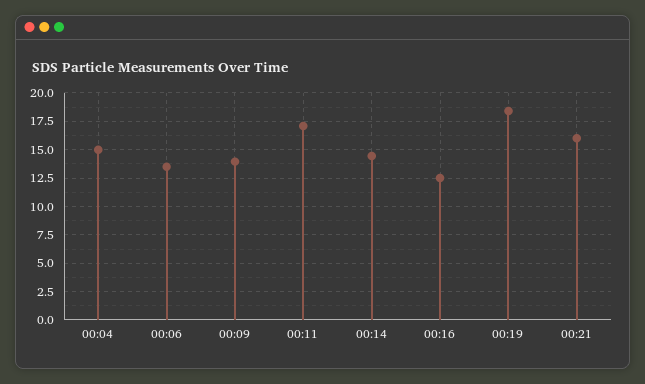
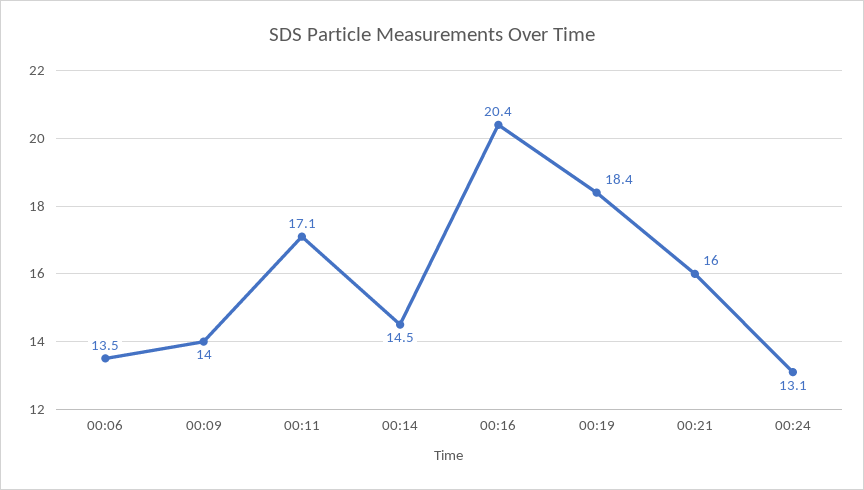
00:04: 15 -> none
00:16: 12.5 -> 20.4
00:24: none -> 13.1

